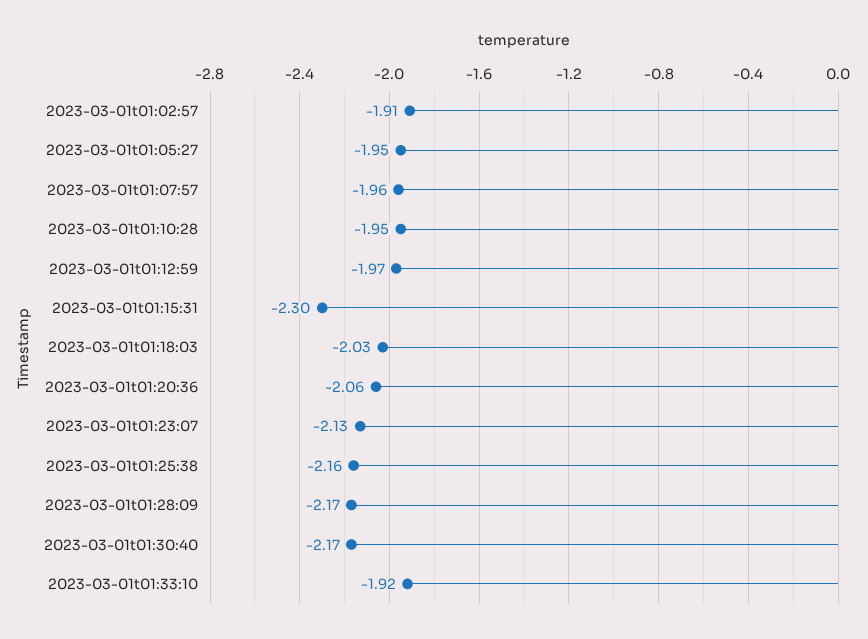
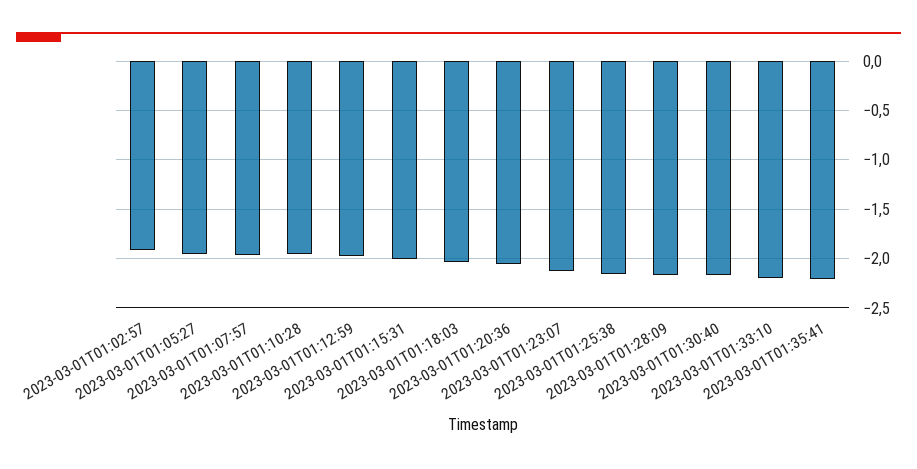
2023-03-01t01:15:31: -2.3 -> -2
2023-03-01t01:33:10: -1.92 -> -2.2
2023-03-01T01:35:41: none -> -2.2

